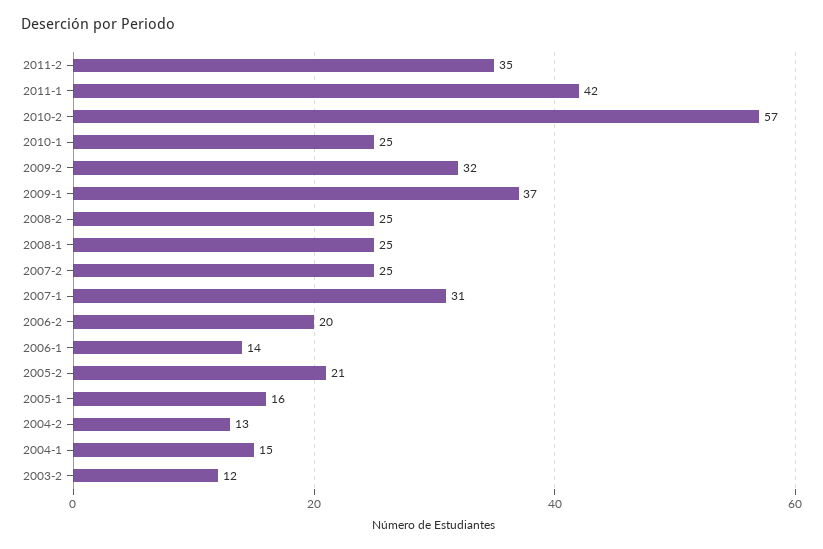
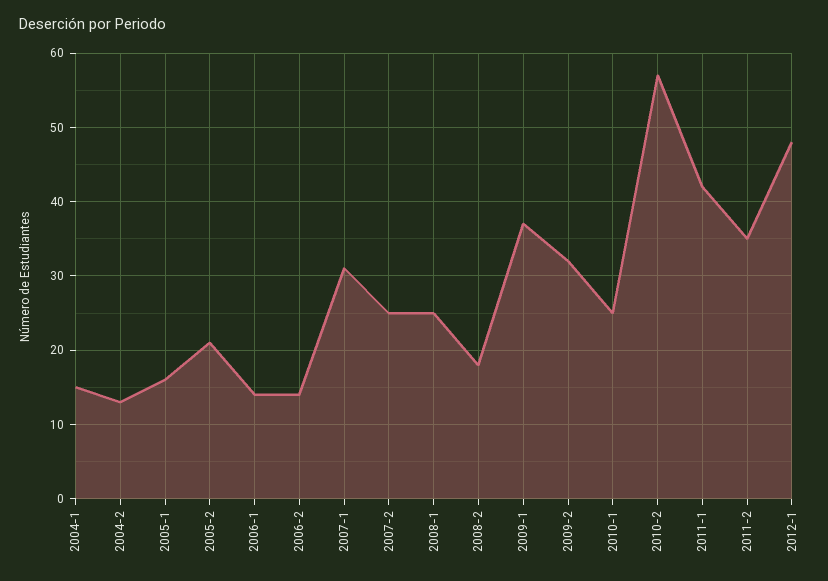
2008-2: 25 -> 18
2006-2: 20 -> 14
2003-2: 12 -> none
2012-1: none -> 48

